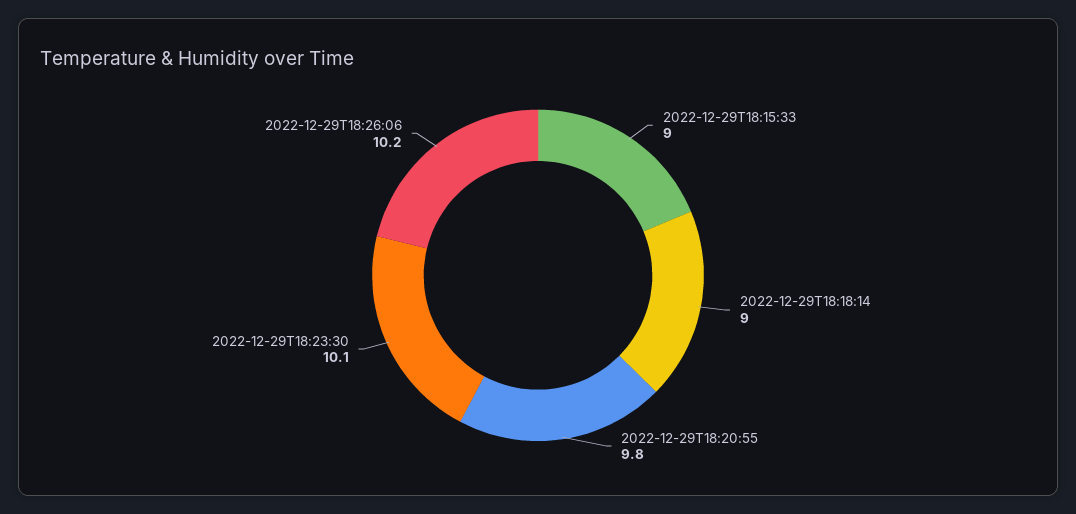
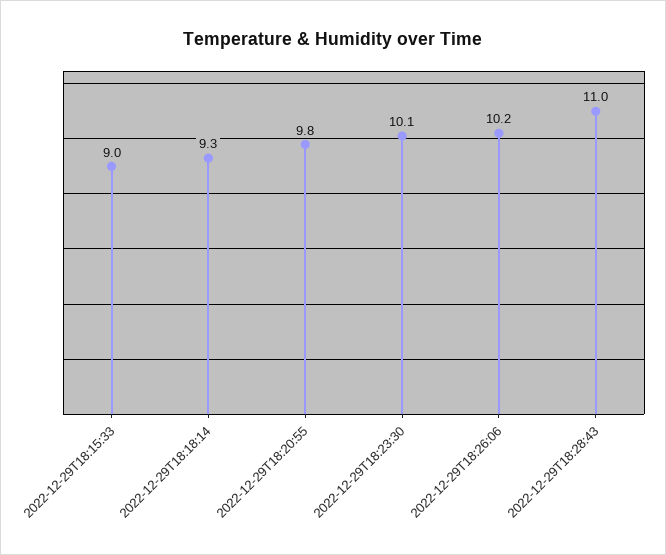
2022-12-29T18:18:14: 9 -> 9.3
2022-12-29T18:28:43: none -> 11

